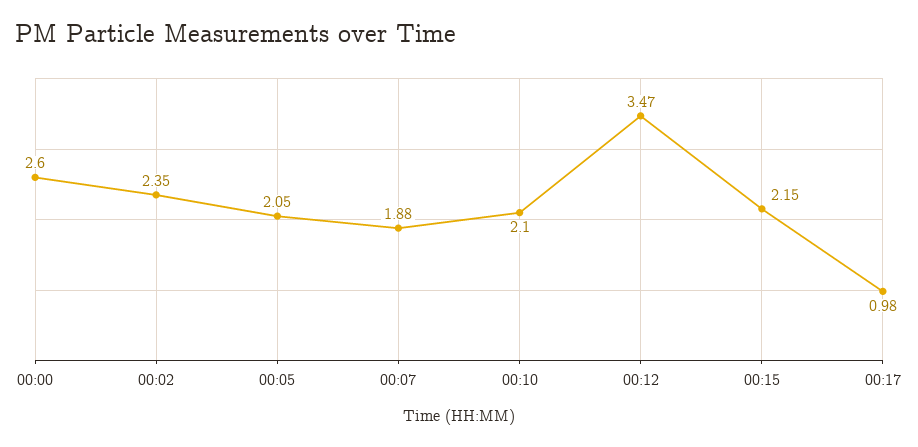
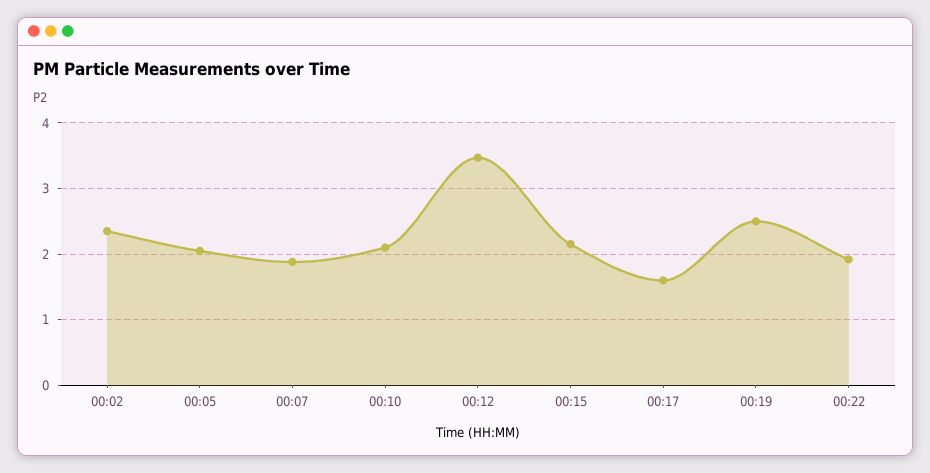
00:00: 2.6 -> none
00:17: 0.98 -> 1.6
00:19: none -> 2.5
00:22: none -> 1.9

